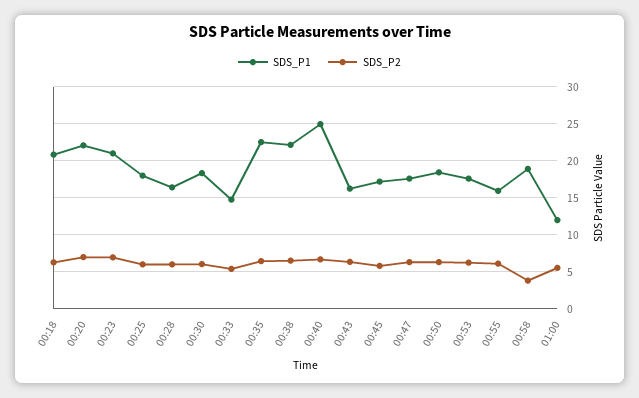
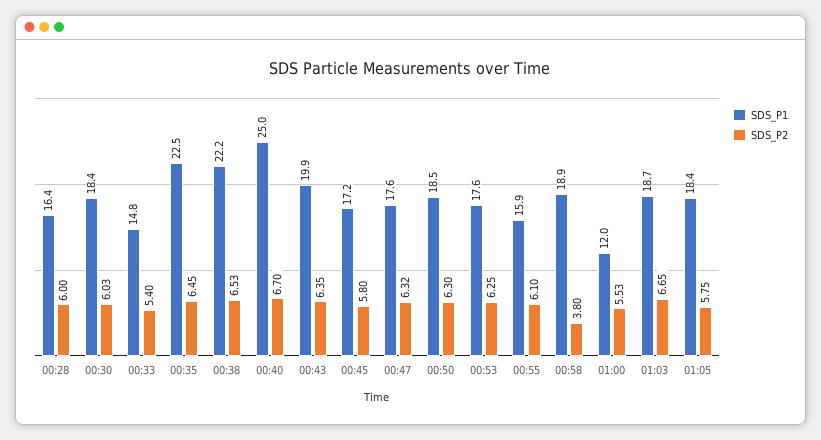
SDS_P1, 00:18: 21 -> none
SDS_P2, 00:18: 6 -> none
SDS_P1, 00:20: 22 -> none
SDS_P2, 00:20: 7 -> none
SDS_P1, 00:23: 21 -> none
SDS_P2, 00:23: 7 -> none
SDS_P1, 00:25: 18 -> none
SDS_P2, 00:25: 6 -> none
SDS_P1, 00:43: 16 -> 19.9
SDS_P1, 01:03: none -> 18.7
SDS_P2, 01:03: none -> 6.65
SDS_P1, 01:05: none -> 18.4
SDS_P2, 01:05: none -> 5.75

